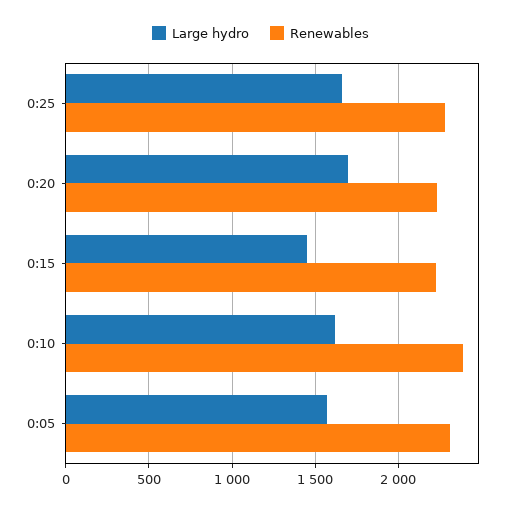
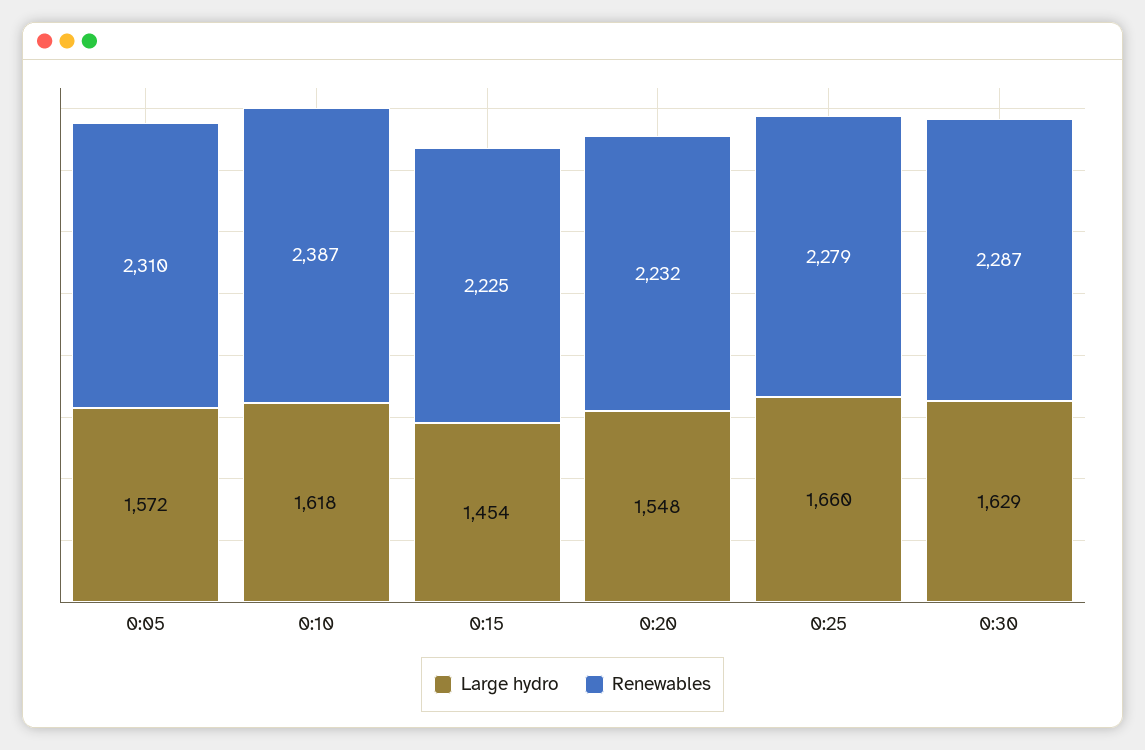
Large hydro, 0:20: 1700 -> 1548
Large hydro, 0:30: none -> 1629
Renewables, 0:30: none -> 2287

